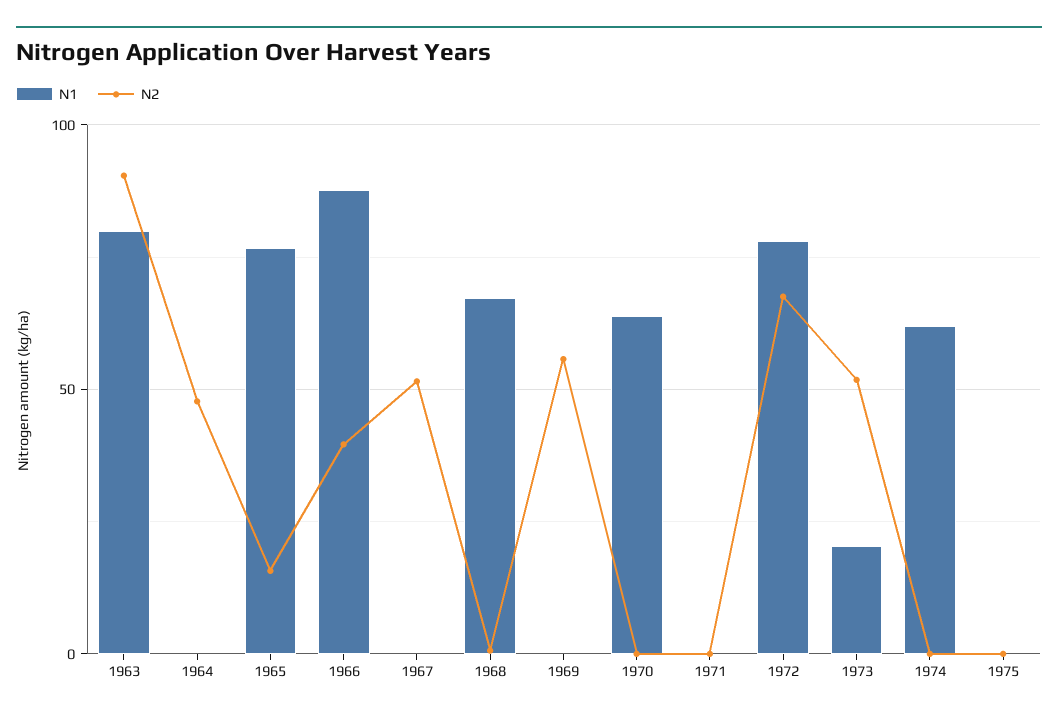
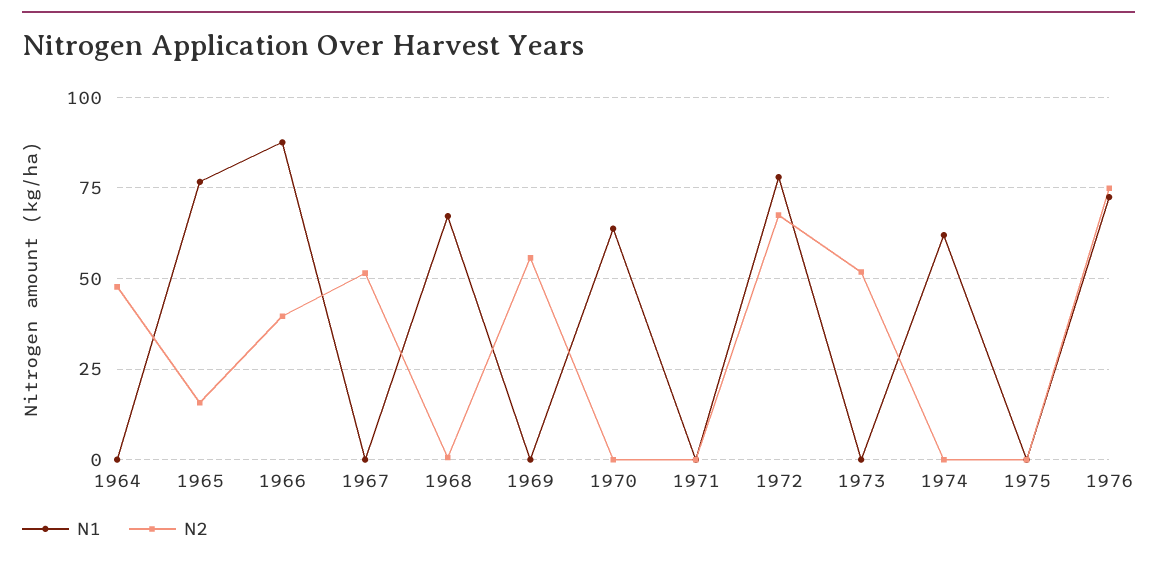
N1, 1963: 80 -> none
N2, 1963: 90 -> none
N1, 1973: 20 -> 0
N1, 1976: none -> 72.5
N2, 1976: none -> 75

